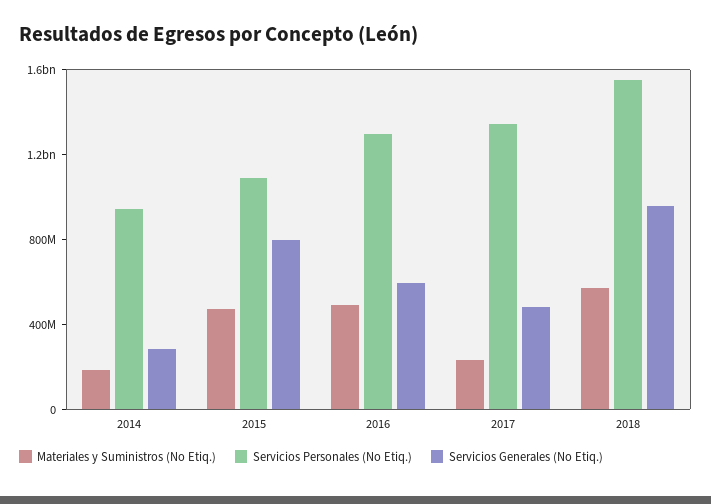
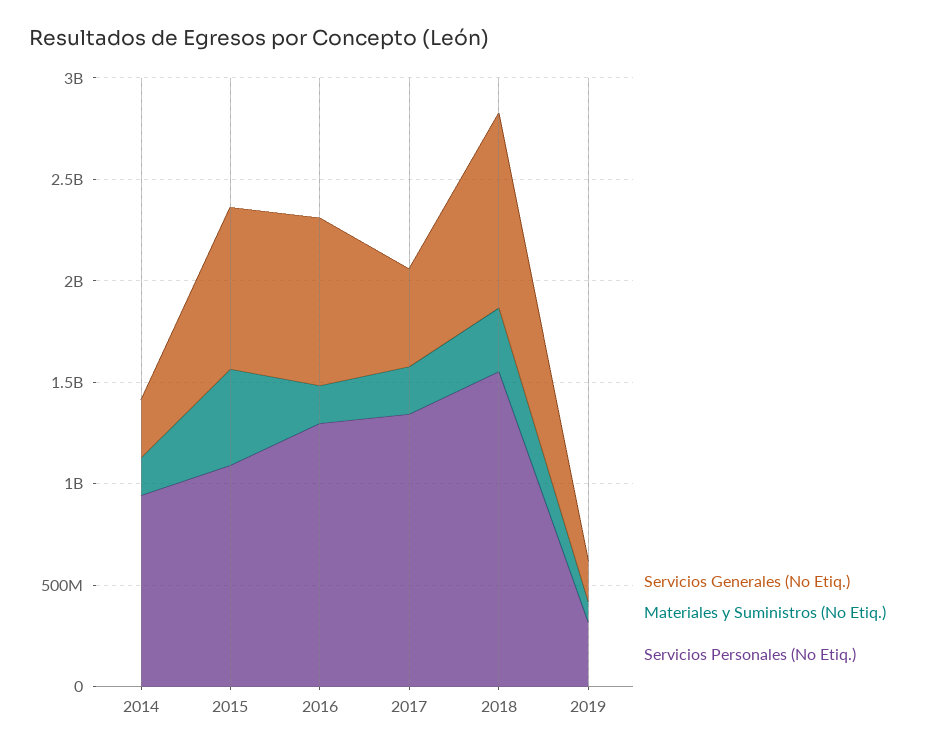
Materiales y Suministros (No Etiq.), 2016: 500000000 -> 200000000
Servicios Generales (No Etiq.), 2016: 600000000 -> 800000000
Materiales y Suministros (No Etiq.), 2018: 600000000 -> 300000000
Servicios Generales (No Etiq.), 2019: none -> 200000000
Materiales y Suministros (No Etiq.), 2019: none -> 100000000
Servicios Personales (No Etiq.), 2019: none -> 300000000

